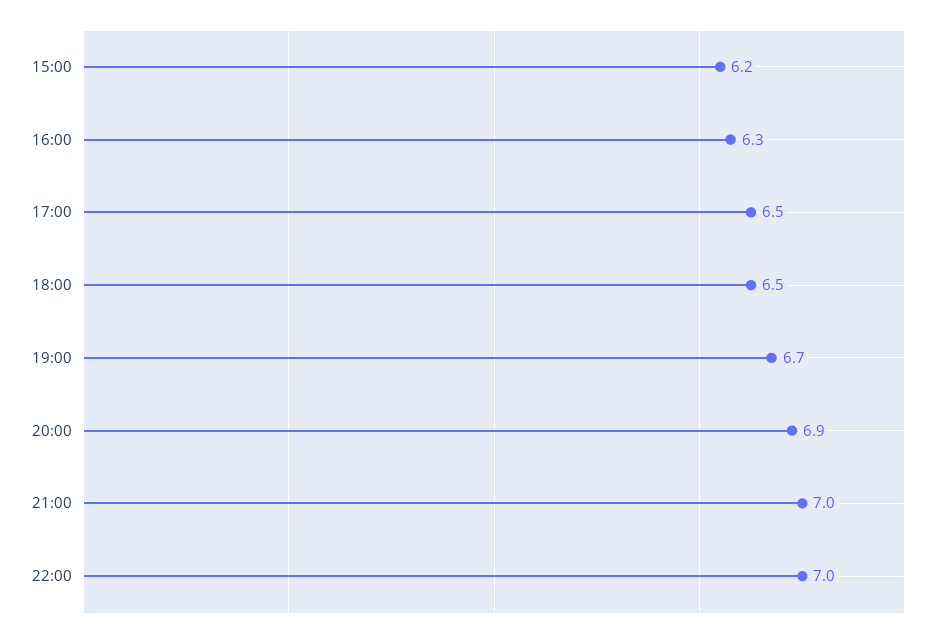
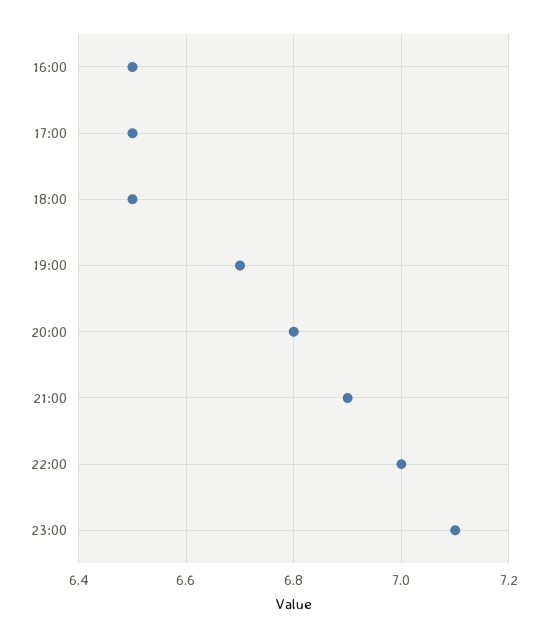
15:00: 6.2 -> none
16:00: 6.3 -> 6.5
20:00: 6.9 -> 6.8
21:00: 7 -> 6.9
23:00: none -> 7.1

